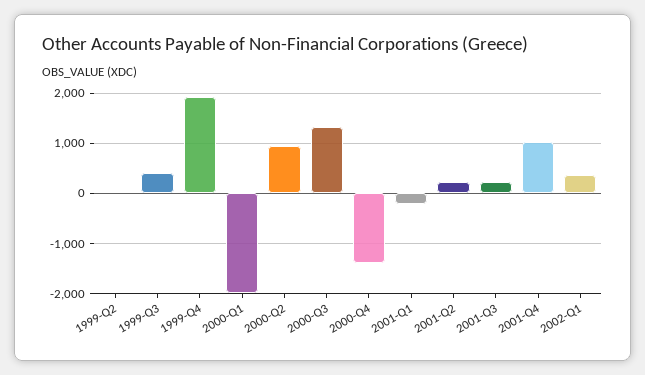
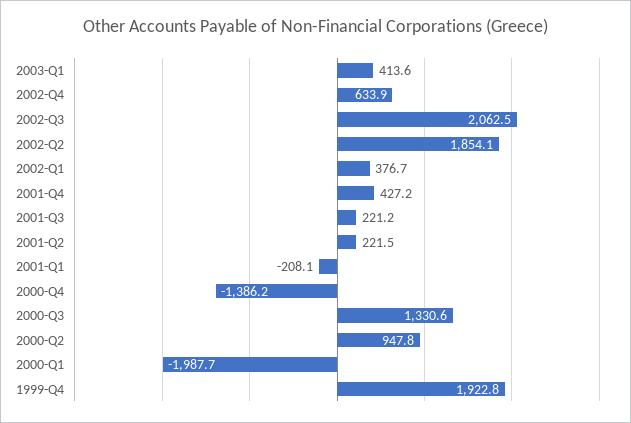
1999-Q2: 0 -> none
1999-Q3: 400 -> none
2001-Q4: 1000 -> 427.2
2003-Q1: none -> 413.6
2002-Q4: none -> 633.9
2002-Q3: none -> 2062.5
2002-Q2: none -> 1854.1

